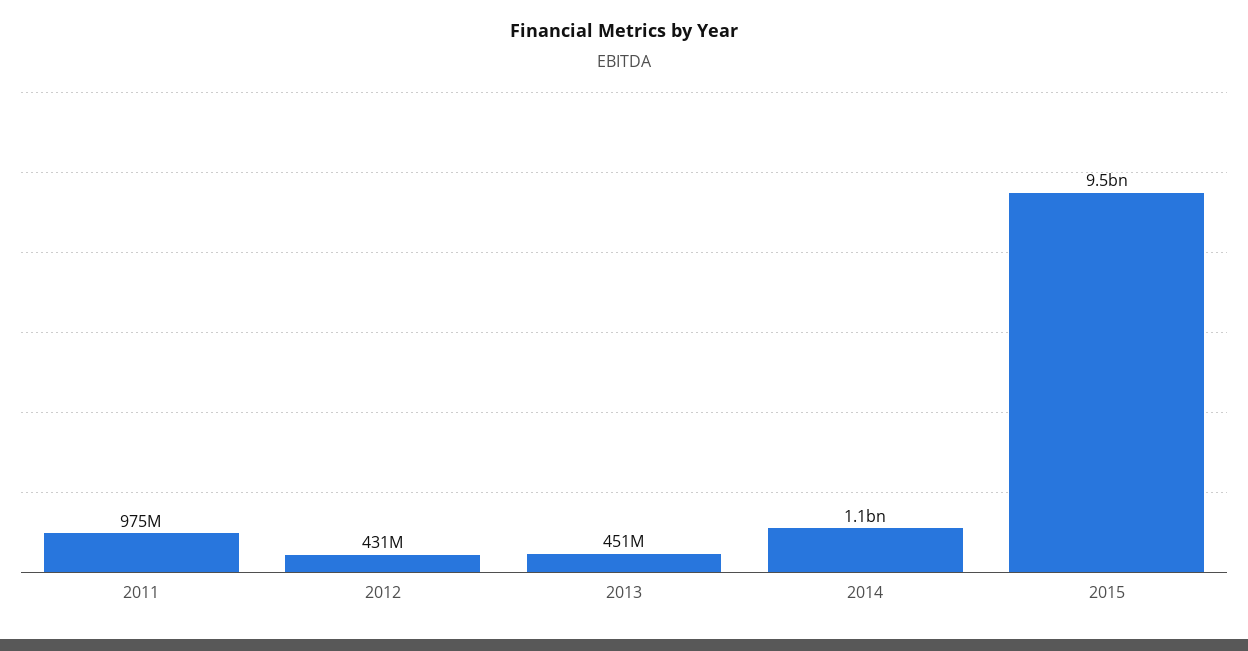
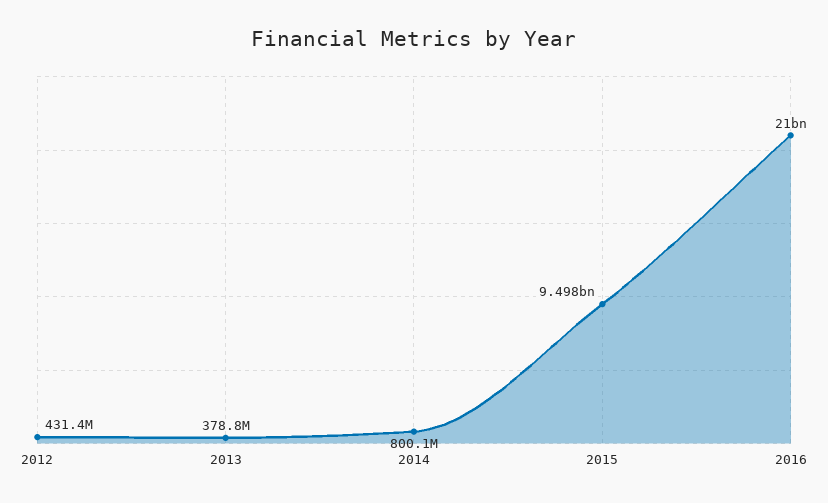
2011: 975000000 -> none
2013: 451000000 -> 378800000
2014: 1100000000 -> 800100000
2016: none -> 21000000000

